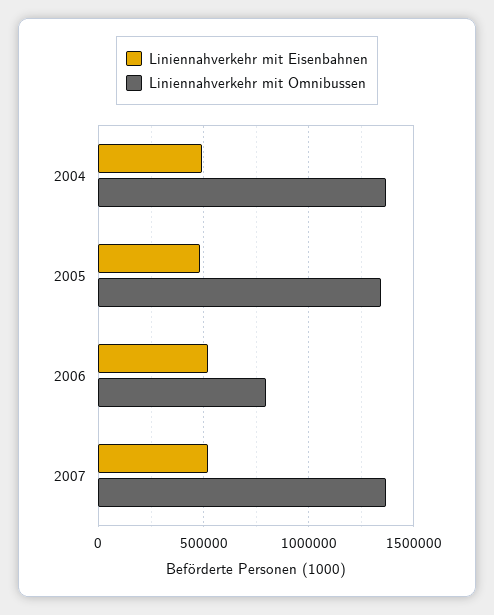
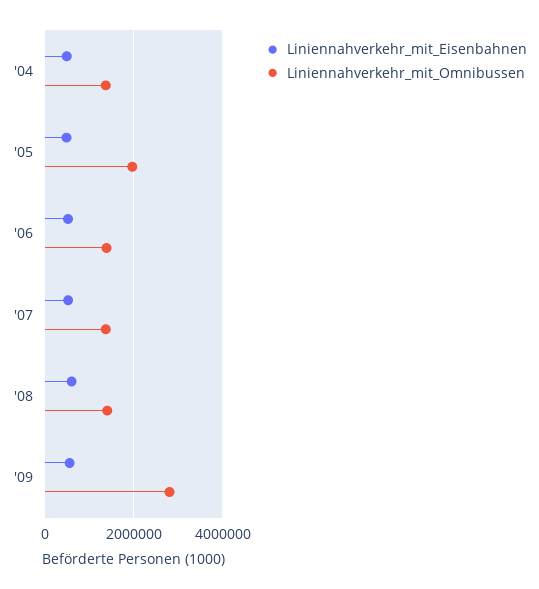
Liniennahverkehr mit Omnibussen, 2005: 1350000 -> 2000000
Liniennahverkehr mit Omnibussen, 2006: 800000 -> 1400000
Liniennahverkehr mit Eisenbahnen, '08: none -> 600000
Liniennahverkehr mit Omnibussen, '08: none -> 1400000
Liniennahverkehr mit Eisenbahnen, '09: none -> 600000
Liniennahverkehr mit Omnibussen, '09: none -> 2800000

